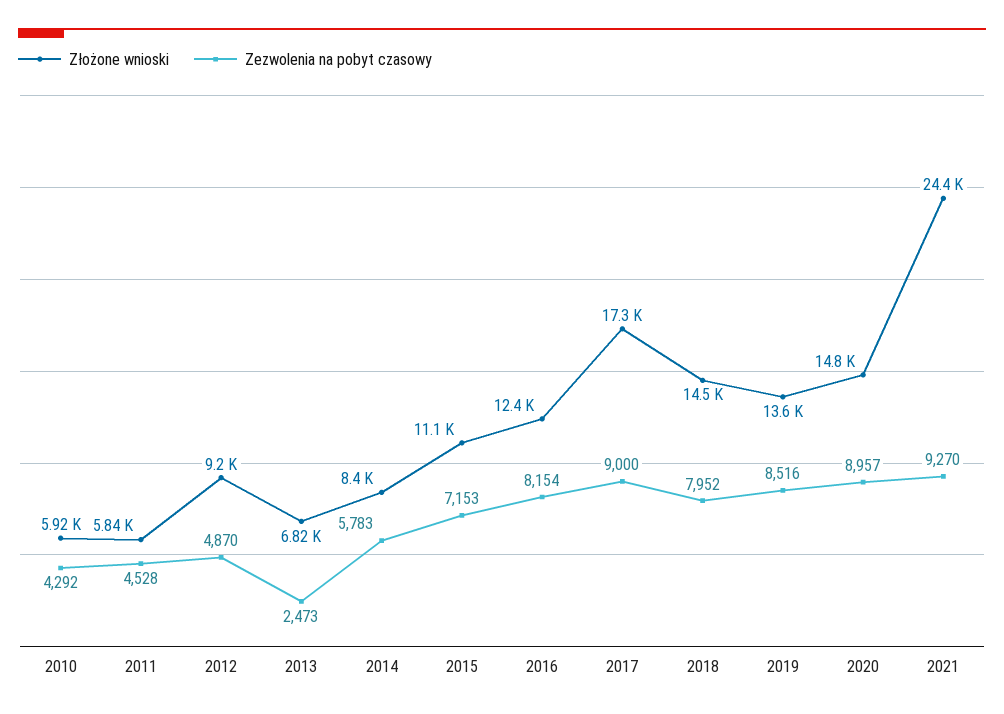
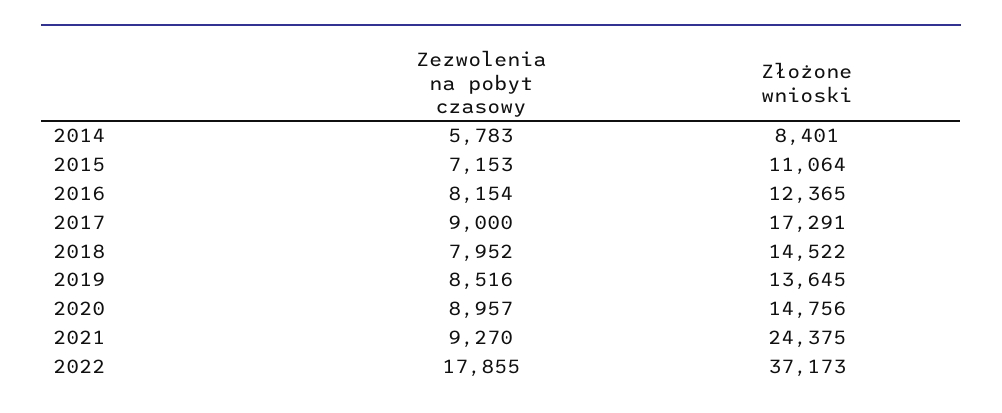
Złożone wnioski, 2010: 5920 -> none
Zezwolenia na pobyt czasowy, 2010: 4292 -> none
Złożone wnioski, 2011: 5840 -> none
Zezwolenia na pobyt czasowy, 2011: 4528 -> none
Złożone wnioski, 2012: 9200 -> none
Zezwolenia na pobyt czasowy, 2012: 4870 -> none
Złożone wnioski, 2013: 6820 -> none
Zezwolenia na pobyt czasowy, 2013: 2473 -> none
Zezwolenia na pobyt czasowy, 2022: none -> 17855
Złożone wnioski, 2022: none -> 37173

